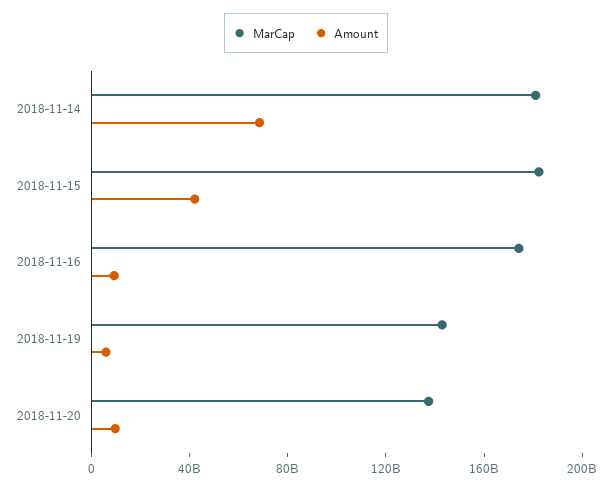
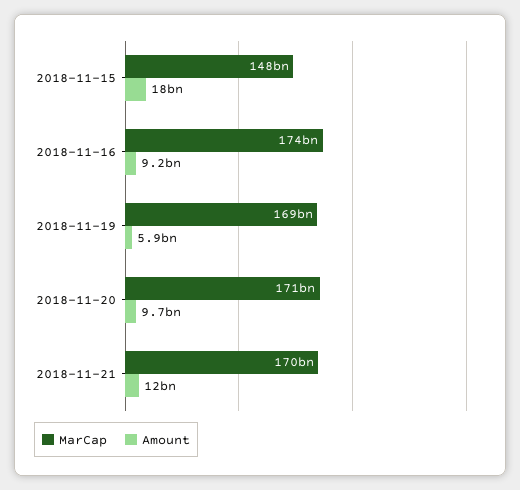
MarCap, 2018-11-14: 180000000000 -> none
Amount, 2018-11-14: 70000000000 -> none
MarCap, 2018-11-15: 180000000000 -> 148000000000
Amount, 2018-11-15: 40000000000 -> 18000000000
MarCap, 2018-11-19: 140000000000 -> 169000000000
MarCap, 2018-11-20: 140000000000 -> 171000000000
MarCap, 2018-11-21: none -> 170000000000
Amount, 2018-11-21: none -> 12000000000

